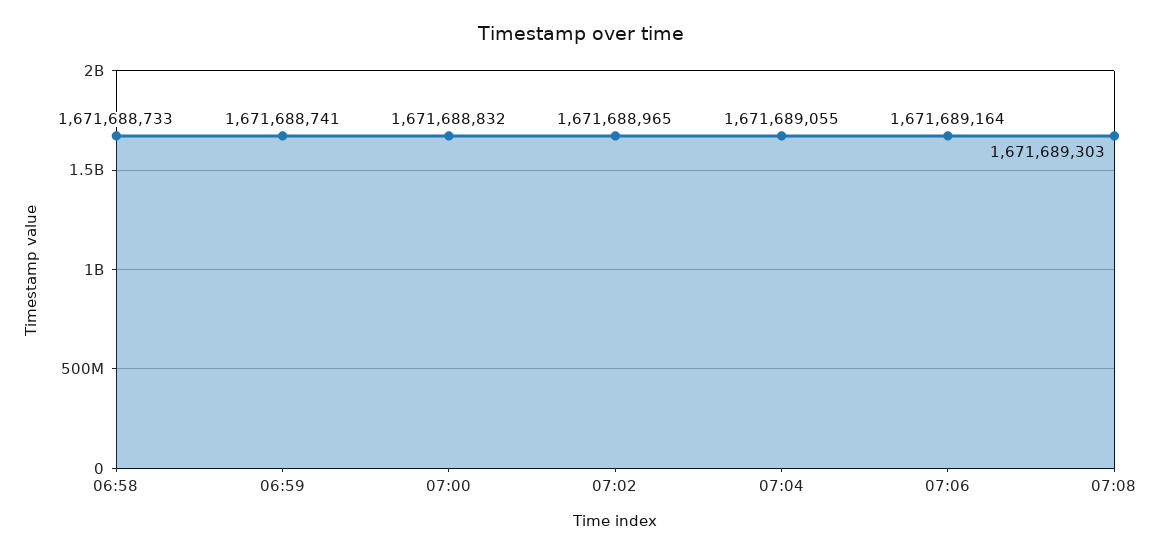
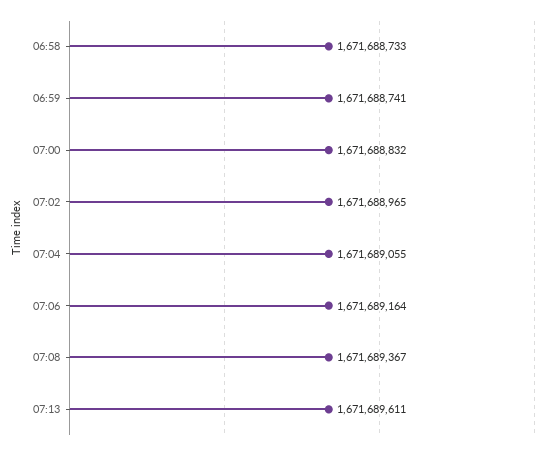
07:08: 1671689303 -> 1671689367
07:13: none -> 1671689611

